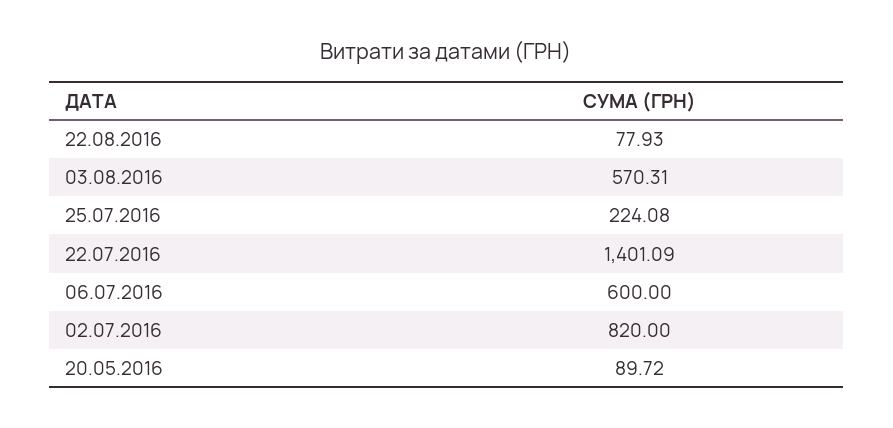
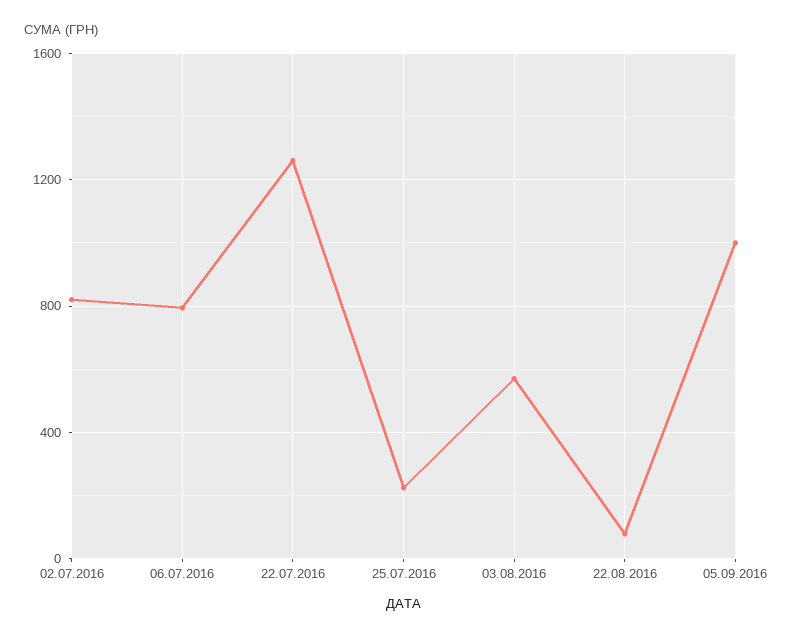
22.07.2016: 1401.09 -> 1250
06.07.2016: 600 -> 800
20.05.2016: 89.72 -> none
05.09.2016: none -> 1000

